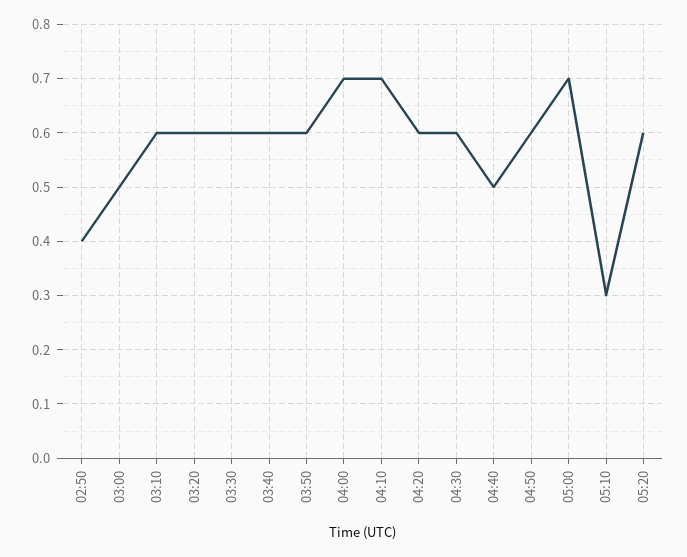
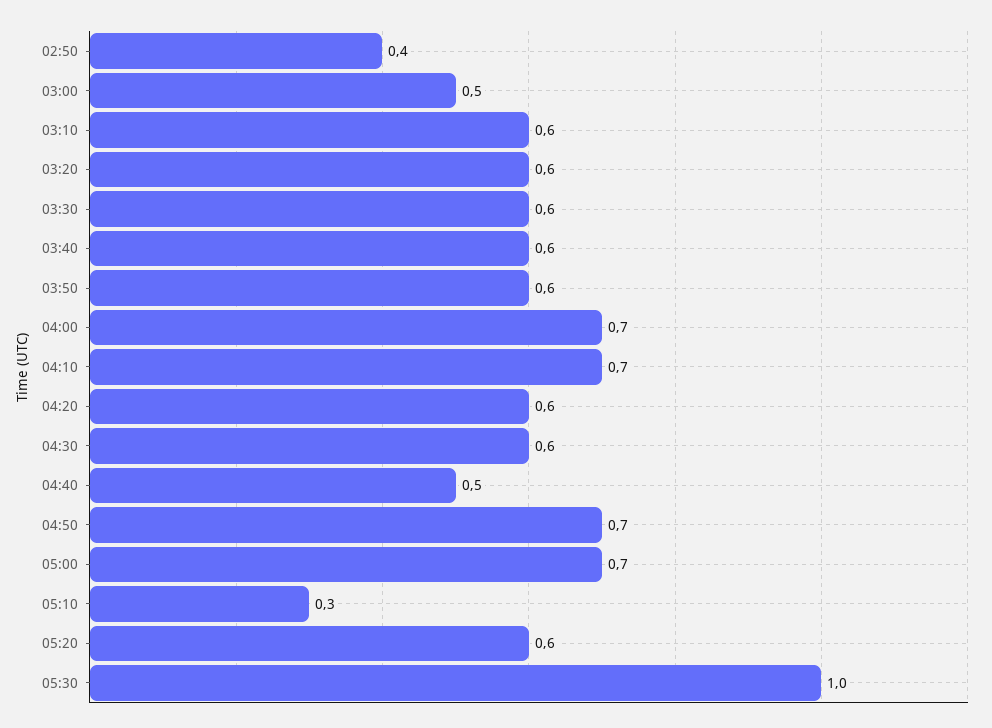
04:50: 0.6 -> 0.7
05:30: none -> 1

